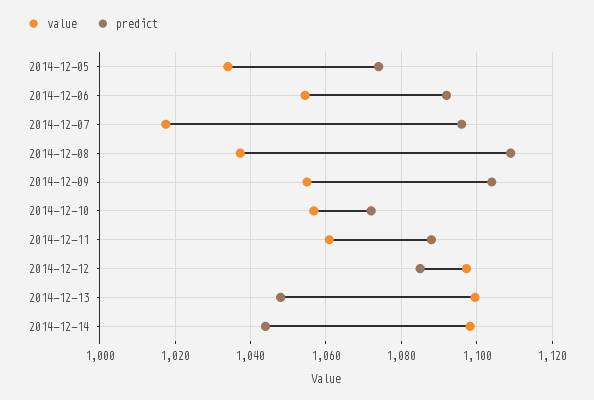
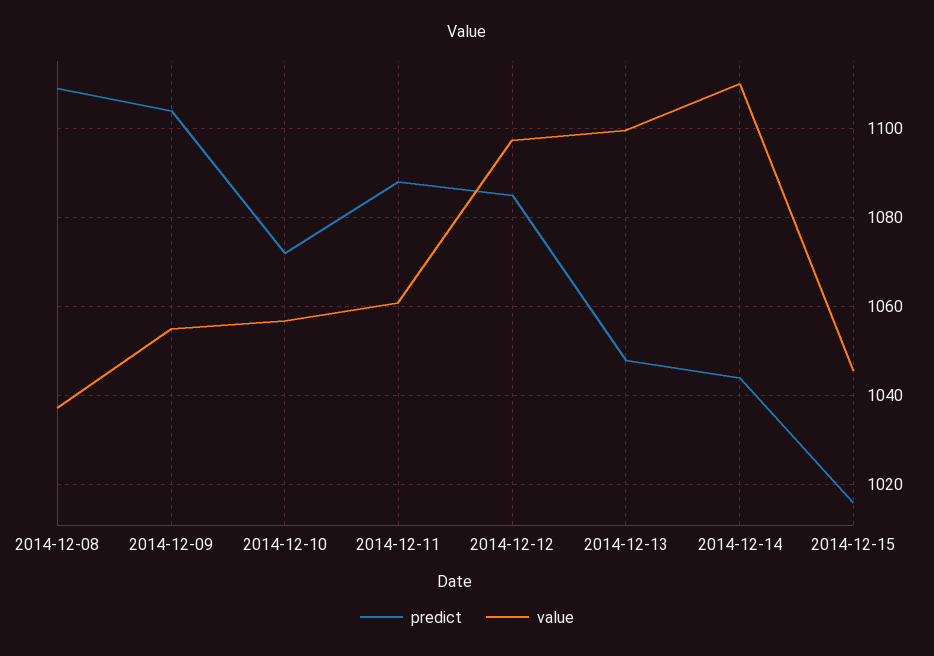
value, 2014-12-05: 1034 -> none
predict, 2014-12-05: 1074 -> none
value, 2014-12-06: 1054 -> none
predict, 2014-12-06: 1092 -> none
value, 2014-12-07: 1018 -> none
predict, 2014-12-07: 1096 -> none
value, 2014-12-14: 1098 -> 1110
predict, 2014-12-15: none -> 1016
value, 2014-12-15: none -> 1046

